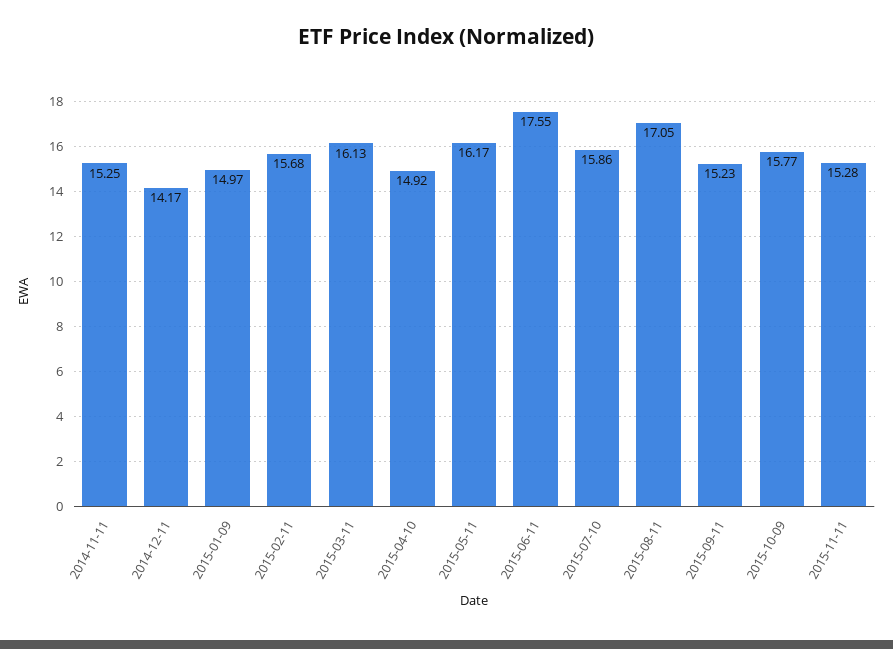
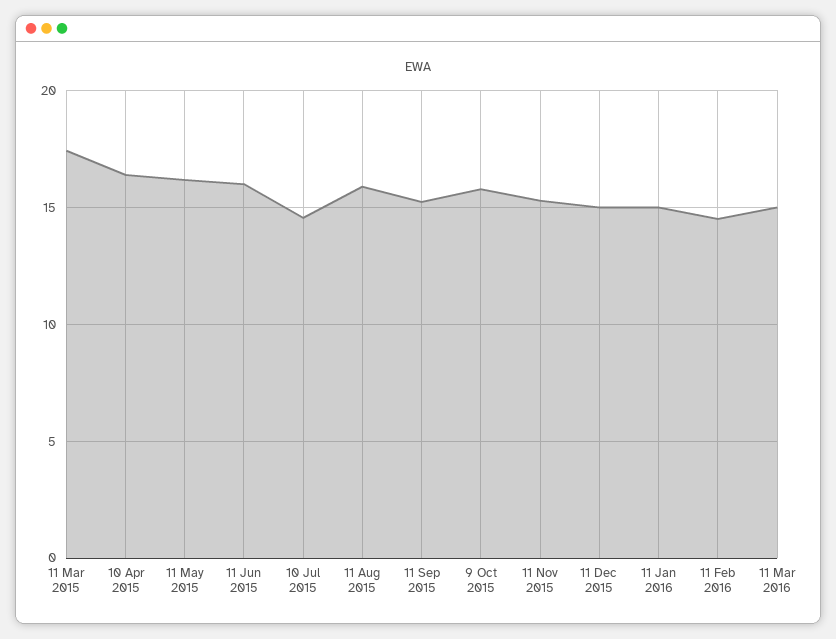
2014-11-11: 15.25 -> none
2014-12-11: 14.17 -> none
2015-01-09: 14.97 -> none
2015-02-11: 15.68 -> none
2015-03-11: 16.13 -> 17.5
2015-04-10: 14.92 -> 16.5
2015-06-11: 17.55 -> 16
2015-07-10: 15.86 -> 14.5
2015-08-11: 17.05 -> 16
11 Dec 2015: none -> 15
11 Jan 2016: none -> 15
11 Feb 2016: none -> 14.5
11 Mar 2016: none -> 15

